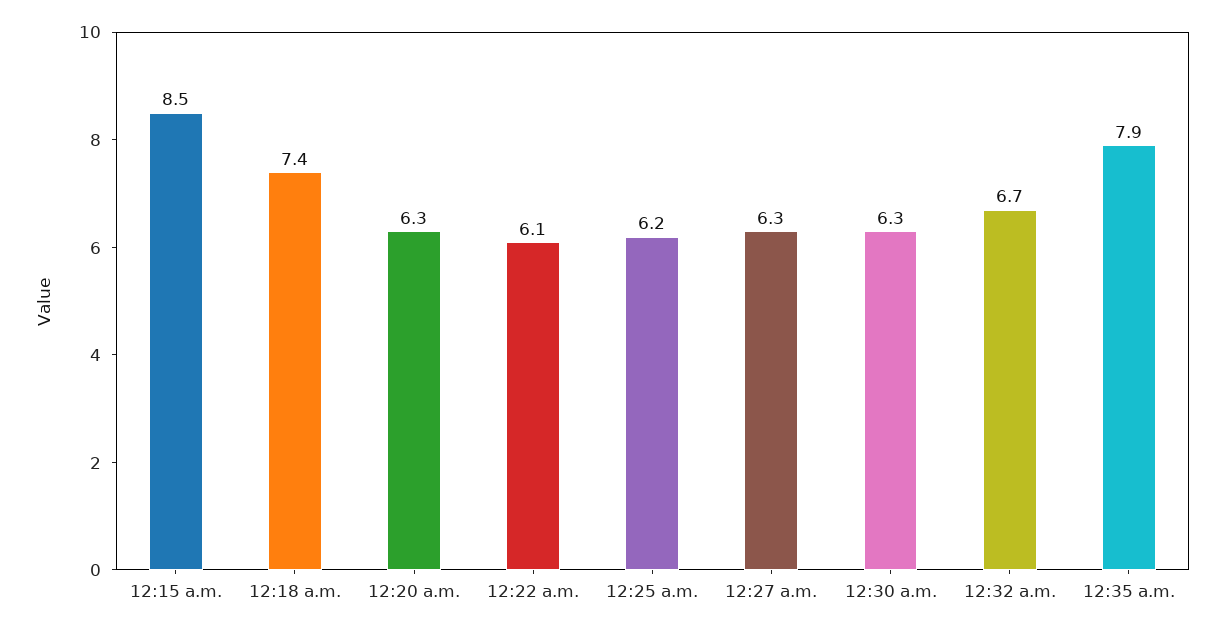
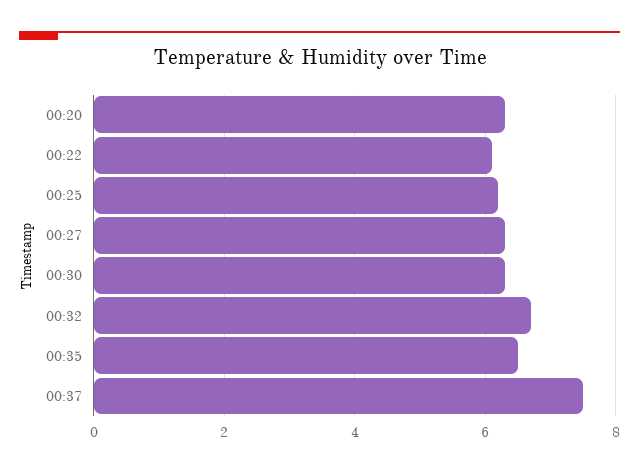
12:15 a.m.: 8.5 -> none
12:18 a.m.: 7.4 -> none
12:35 a.m.: 7.9 -> 6.5
00:37: none -> 7.5

